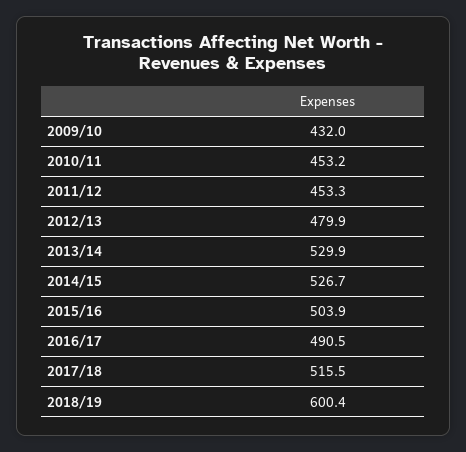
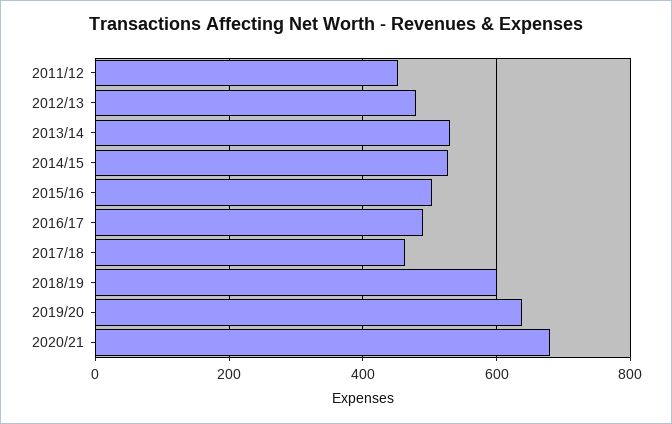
2009/10: 432 -> none
2010/11: 453.2 -> none
2017/18: 515.5 -> 460
2019/20: none -> 640
2020/21: none -> 680

